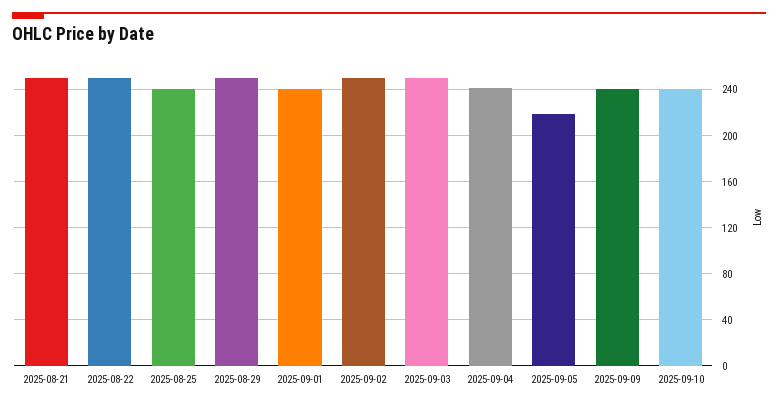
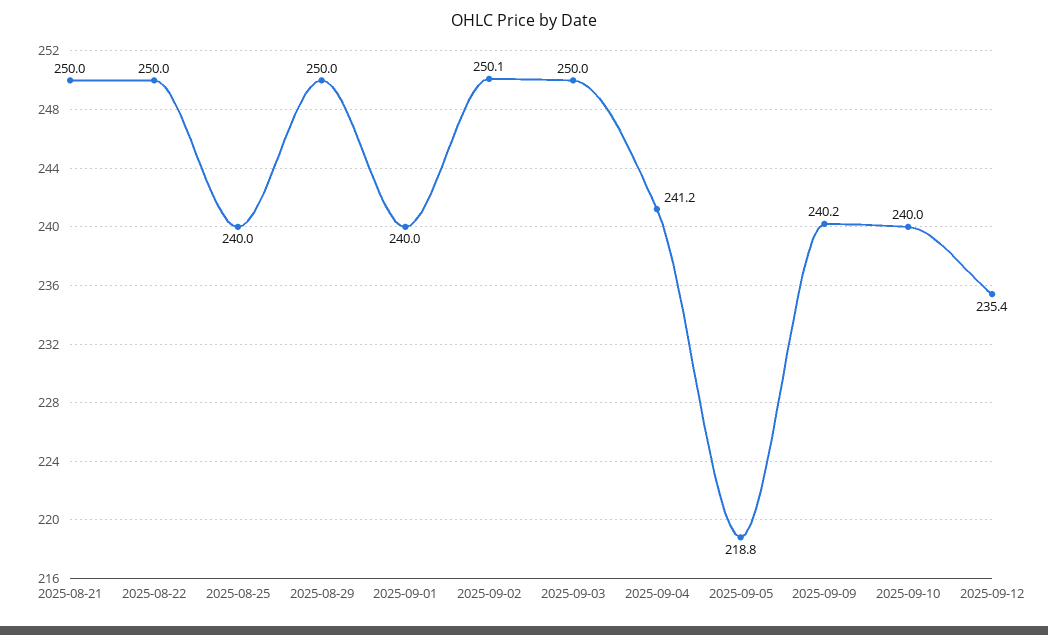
2025-09-12: none -> 235.4

